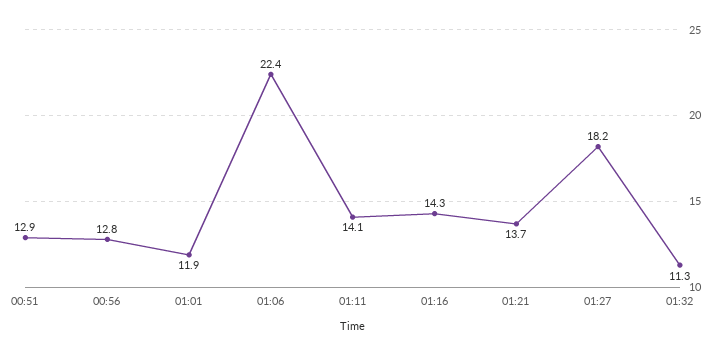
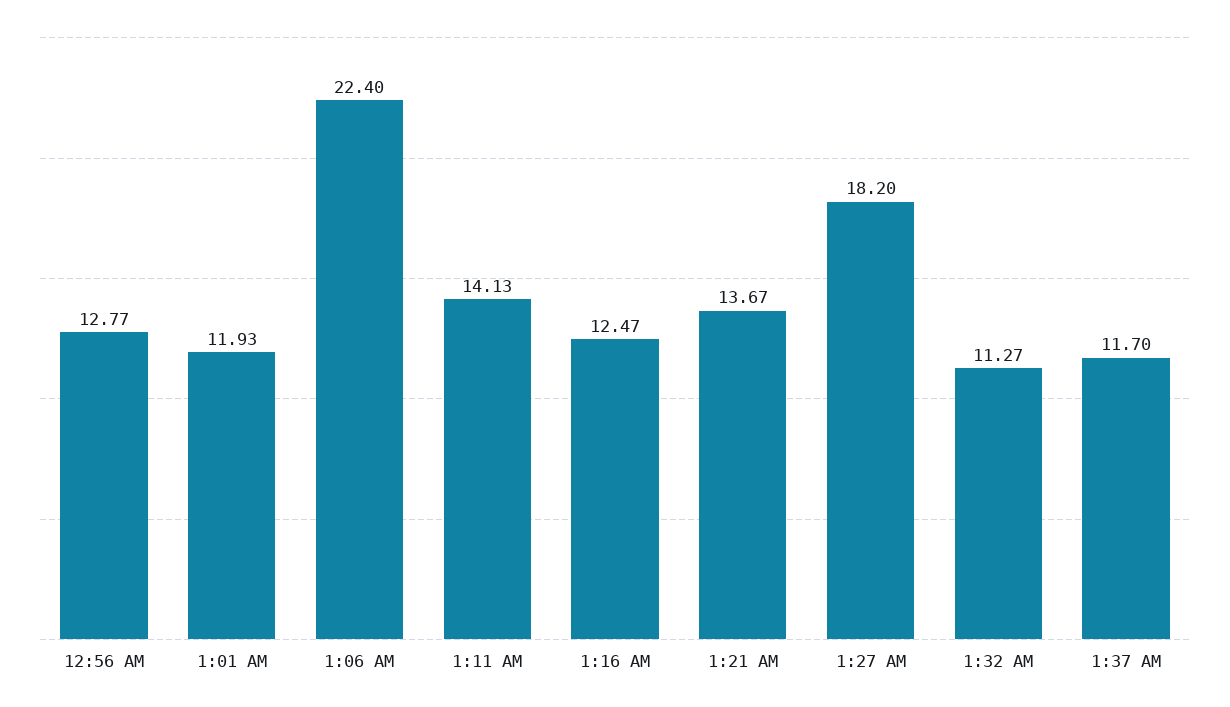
00:51: 12.9 -> none
01:16: 14.3 -> 12.47
1:37 AM: none -> 11.7

